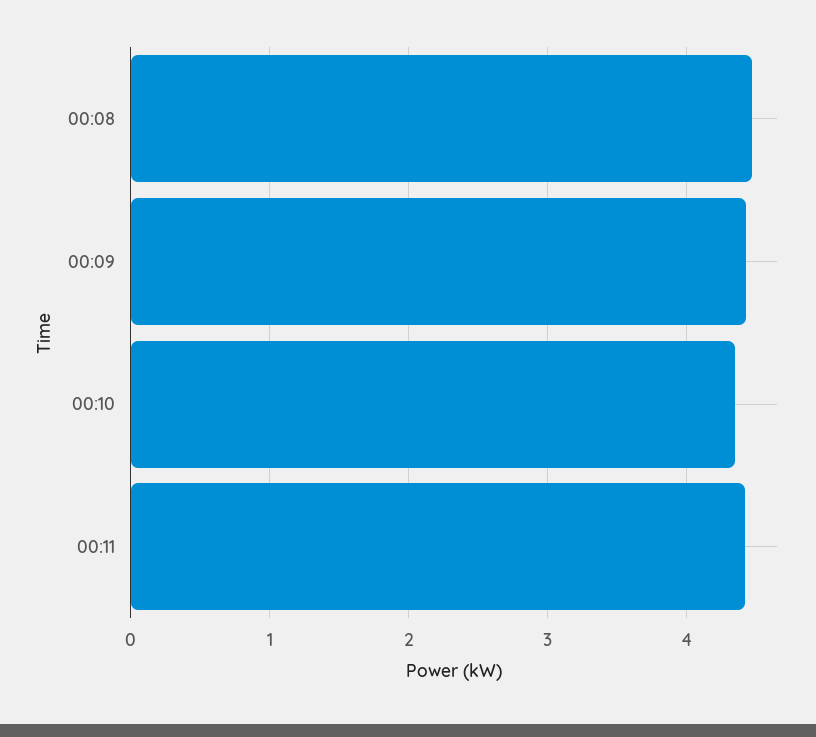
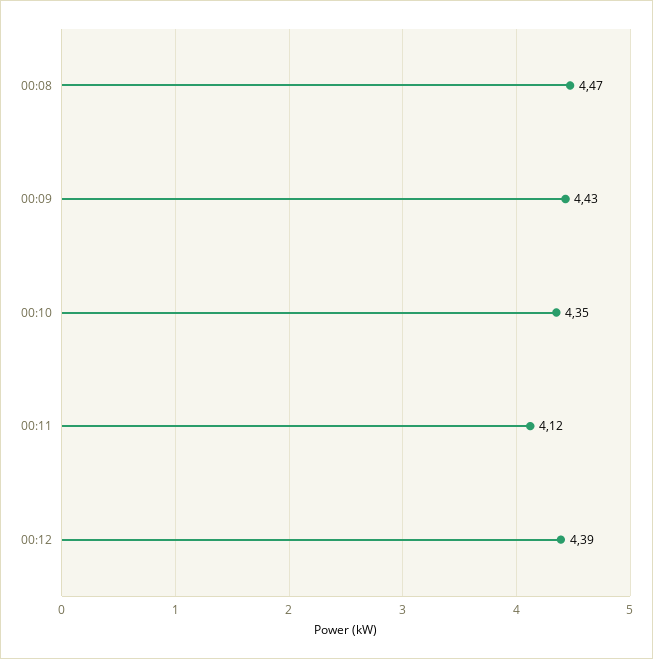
00:11: 4.4 -> 4.12
00:12: none -> 4.39

